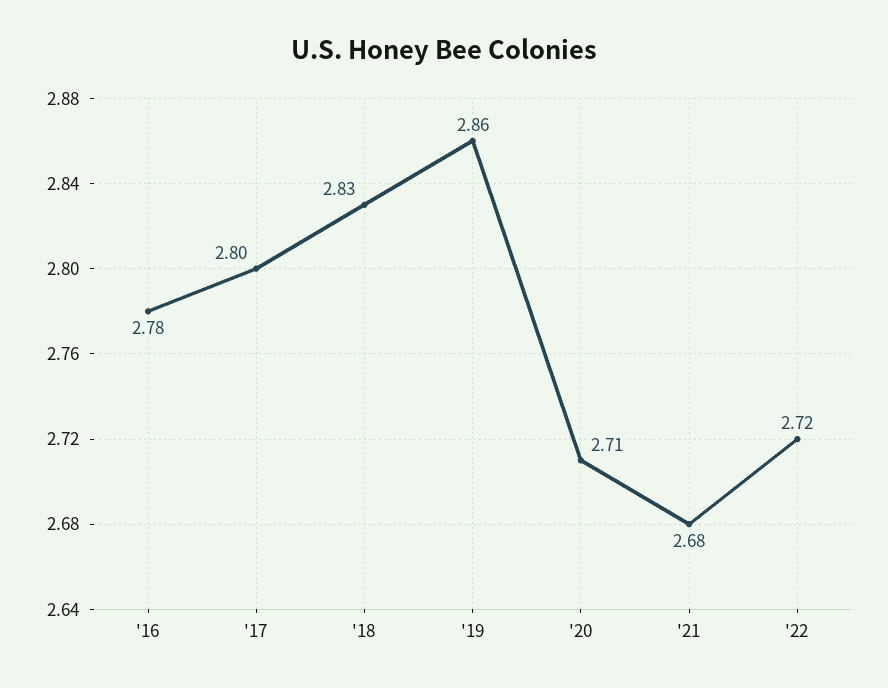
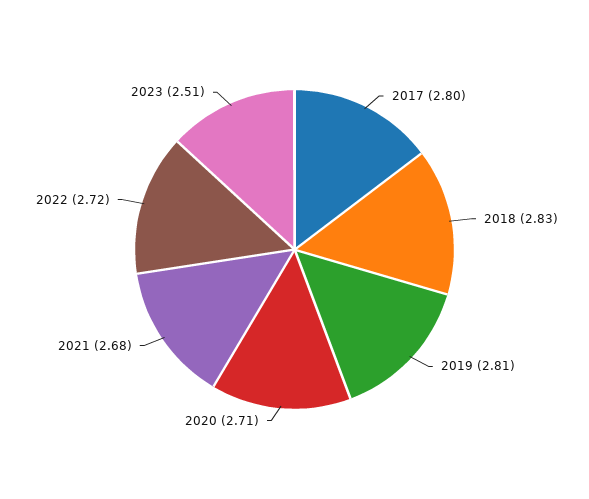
'16: 2.78 -> none
'19: 2.86 -> 2.81
2023: none -> 2.51

